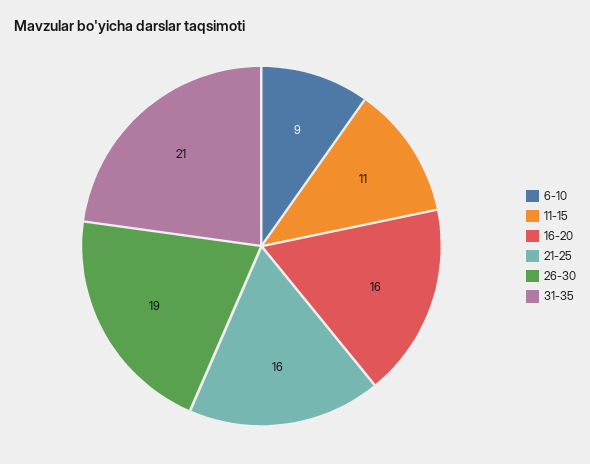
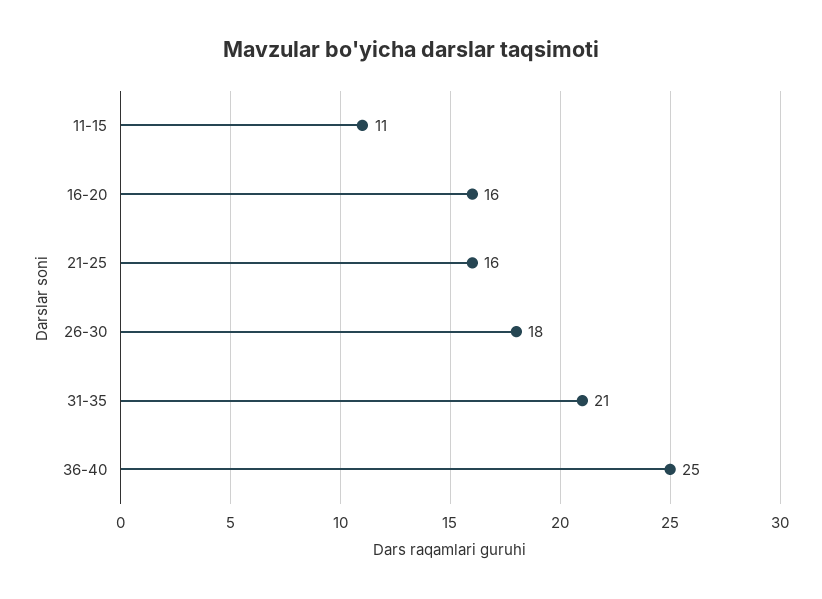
6-10: 9 -> none
26-30: 19 -> 18
36-40: none -> 25

